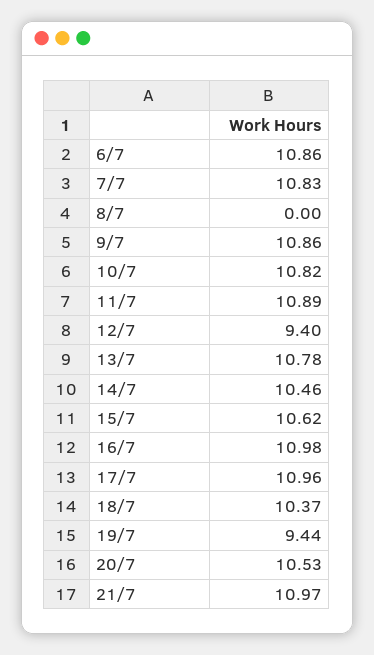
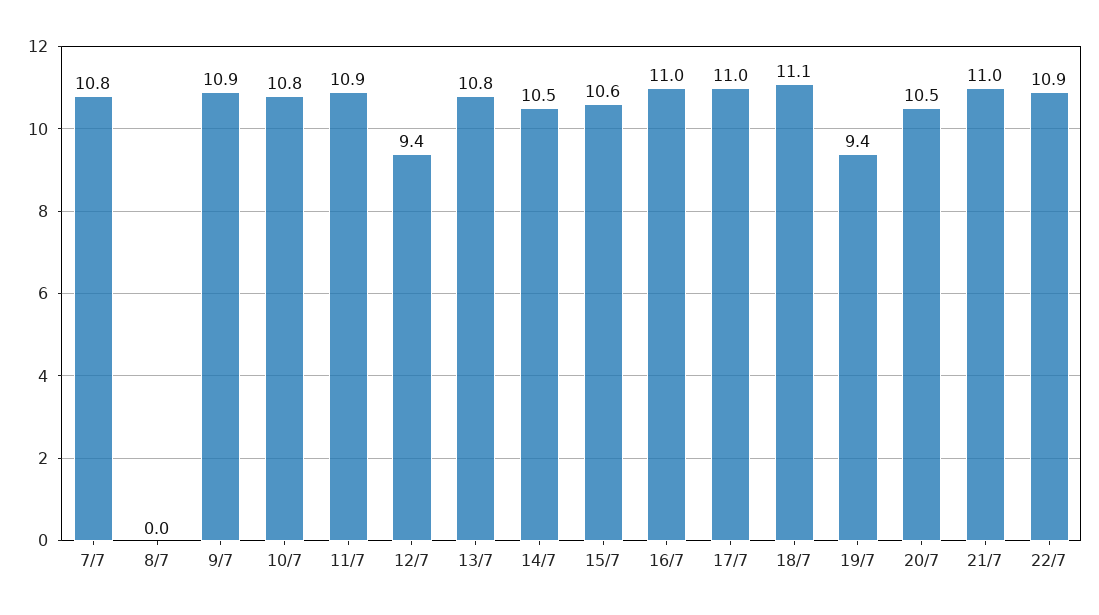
6/7: 10.86 -> none
18/7: 10.37 -> 11.1
22/7: none -> 10.9

